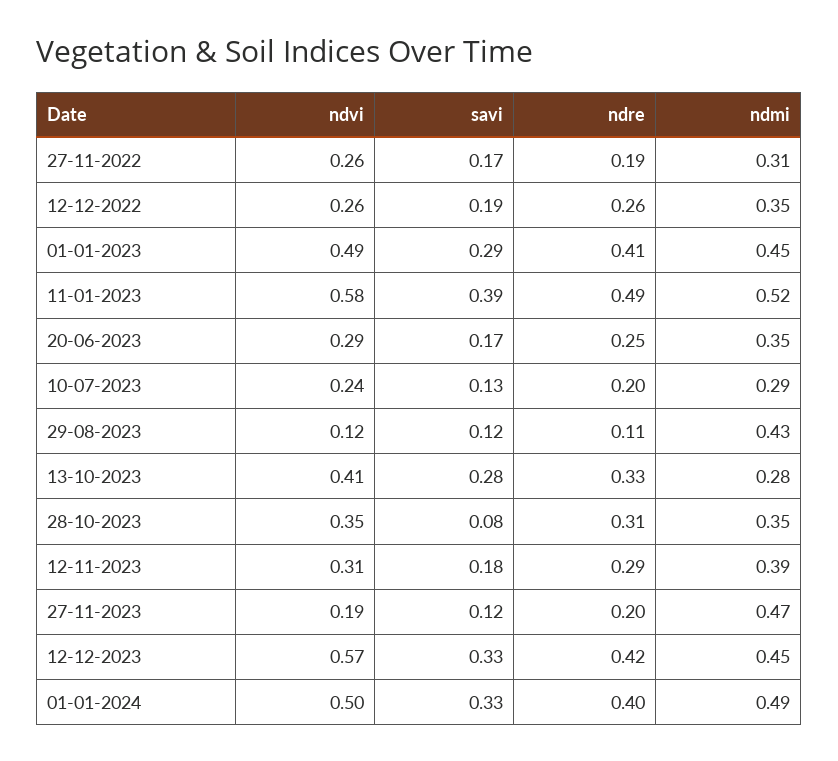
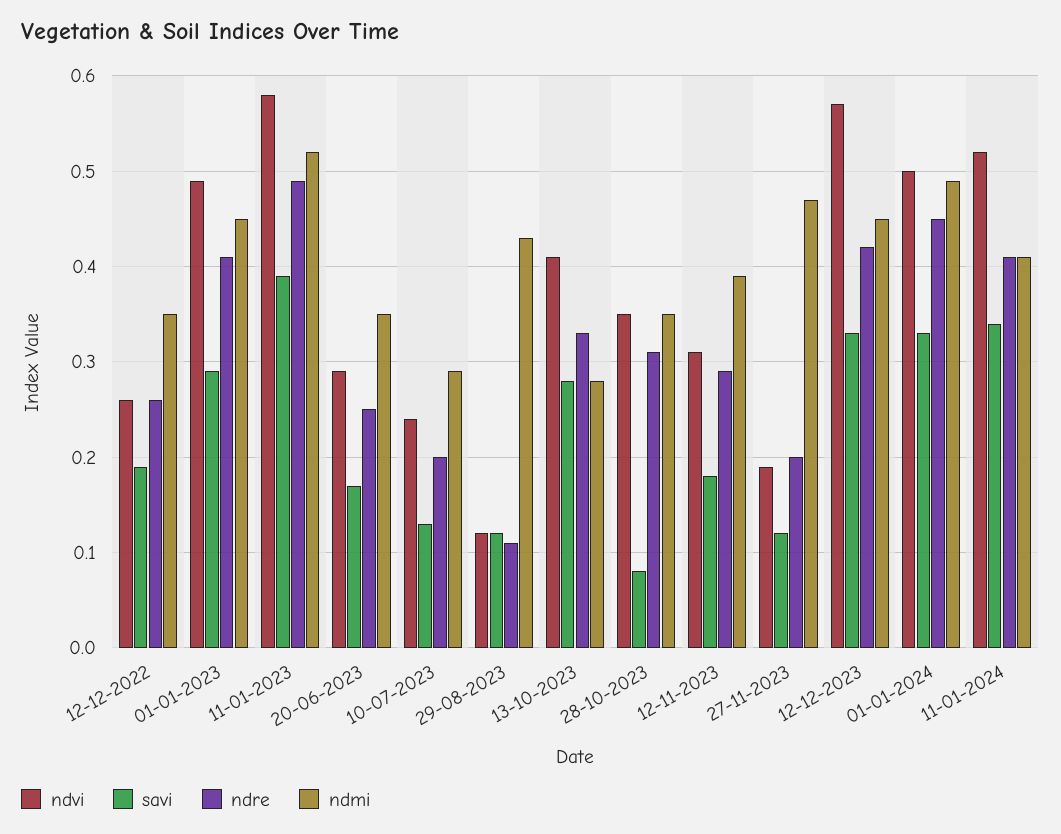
ndvi, 27-11-2022: 0.26 -> none
savi, 27-11-2022: 0.17 -> none
ndre, 27-11-2022: 0.19 -> none
ndmi, 27-11-2022: 0.31 -> none
ndre, 01-01-2024: 0.4 -> 0.45
ndvi, 11-01-2024: none -> 0.52
savi, 11-01-2024: none -> 0.34
ndre, 11-01-2024: none -> 0.41
ndmi, 11-01-2024: none -> 0.41

